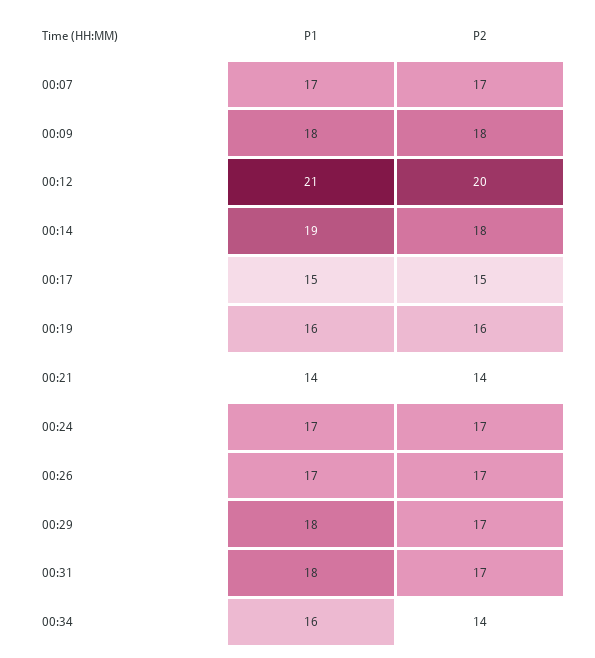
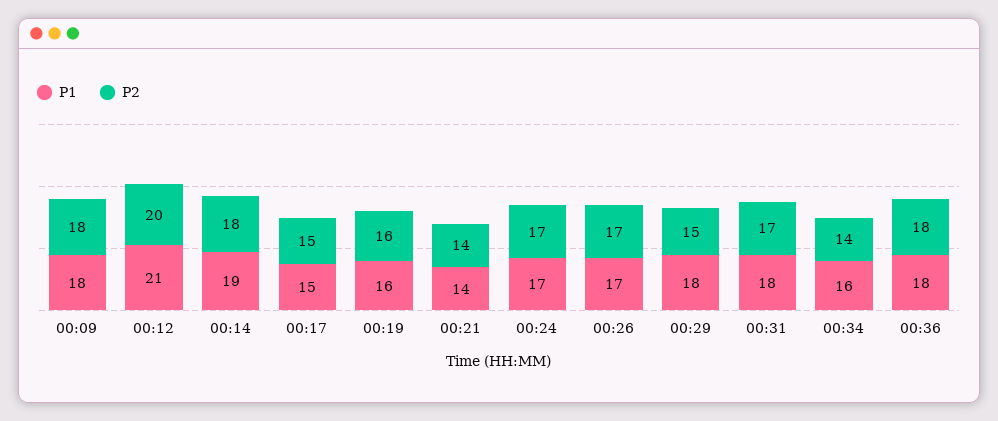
P1, 00:07: 17 -> none
P2, 00:07: 17 -> none
P2, 00:29: 17 -> 15
P1, 00:36: none -> 18
P2, 00:36: none -> 18

